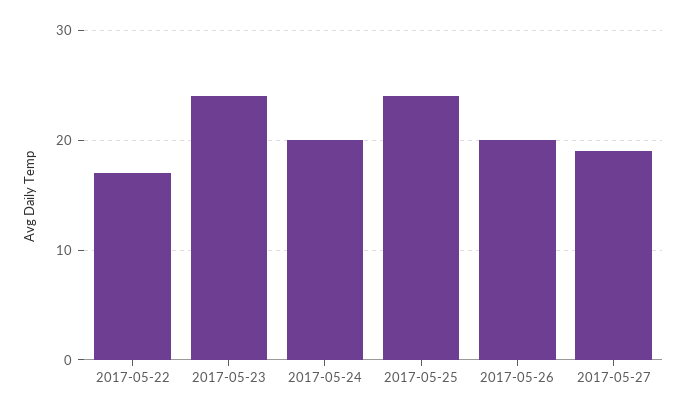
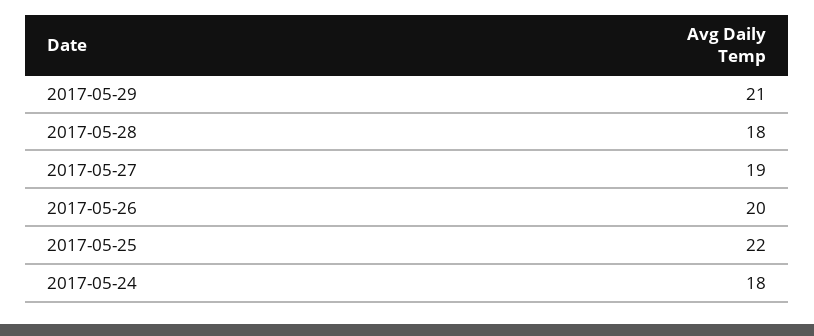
2017-05-22: 17 -> none
2017-05-23: 24 -> none
2017-05-24: 20 -> 18
2017-05-25: 24 -> 22
2017-05-29: none -> 21
2017-05-28: none -> 18

